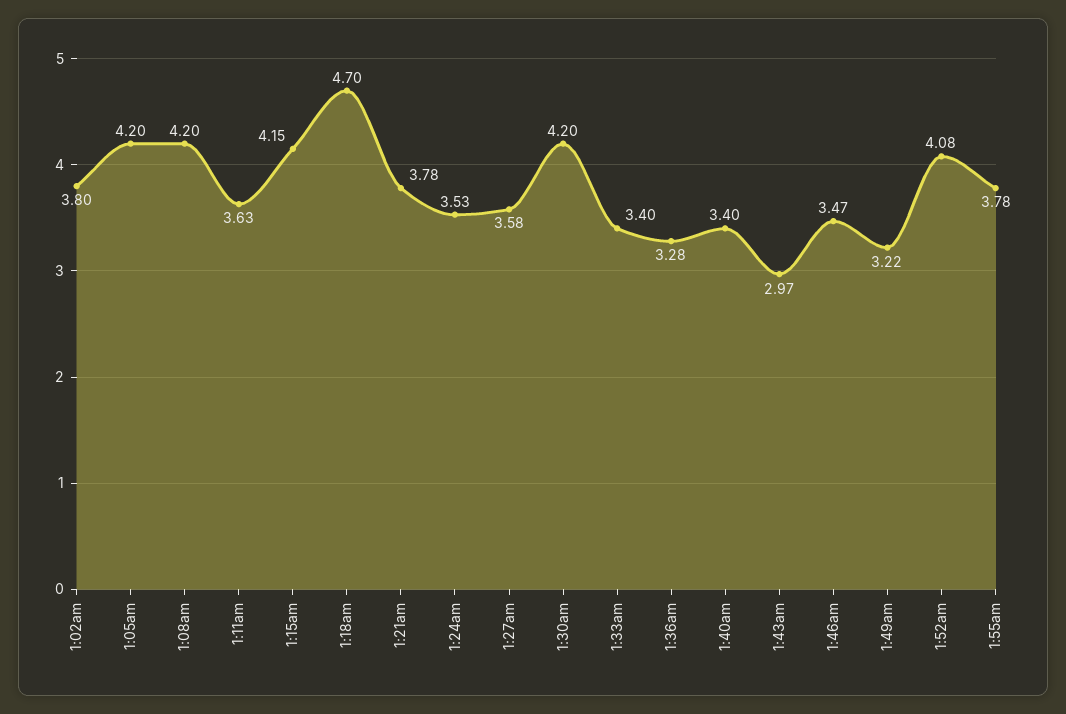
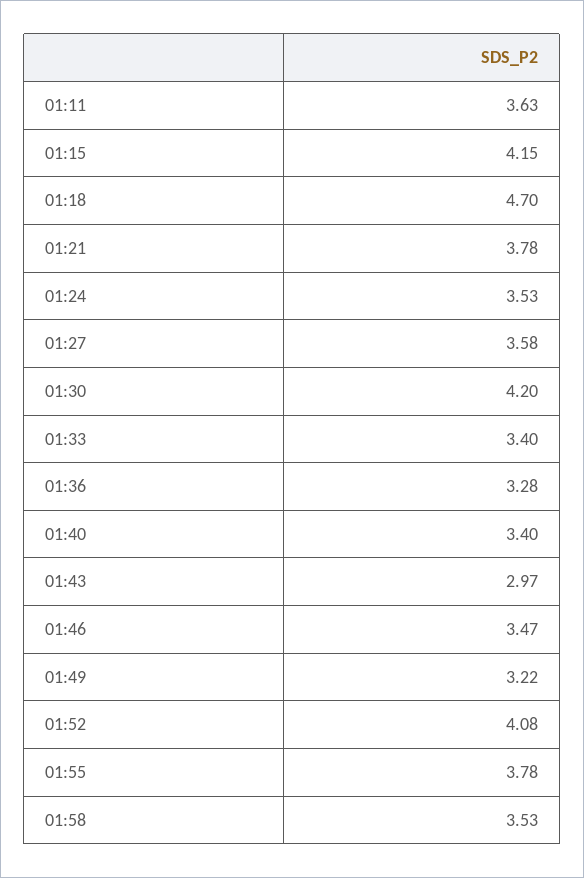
1:02am: 3.8 -> none
1:05am: 4.2 -> none
1:08am: 4.2 -> none
01:58: none -> 3.53

